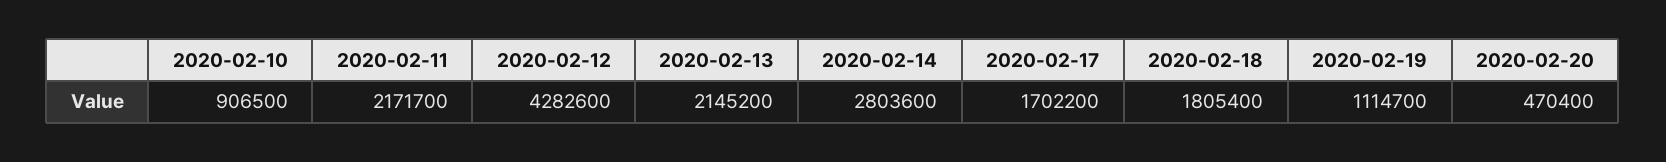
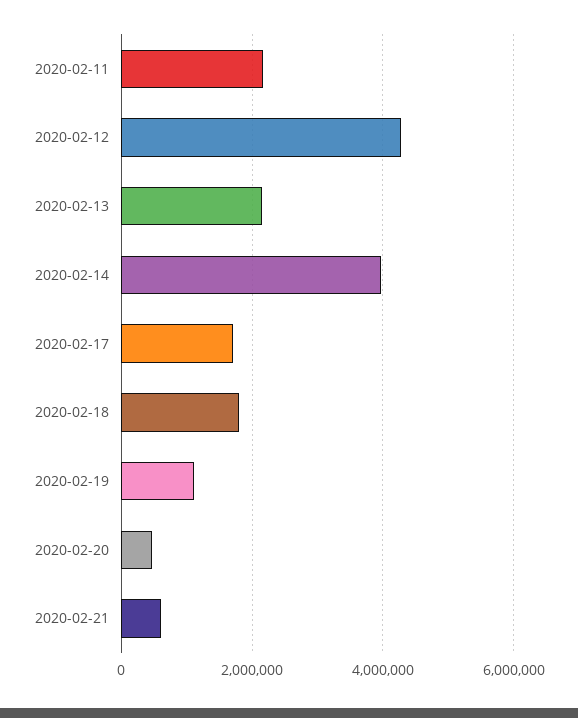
2020-02-10: 906500 -> none
2020-02-14: 2803600 -> 4000000
2020-02-21: none -> 600000

